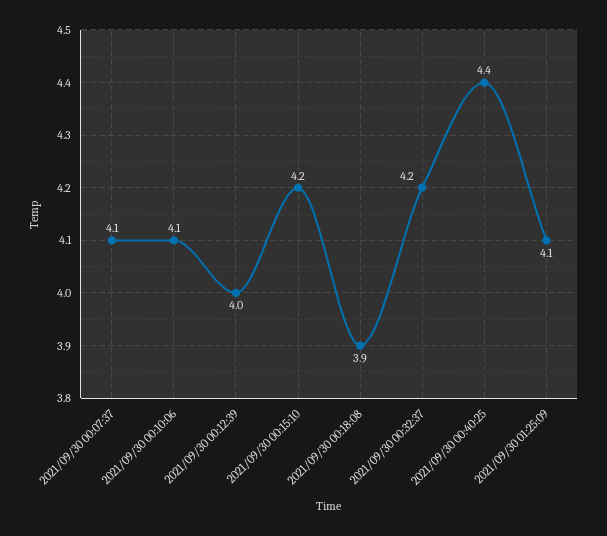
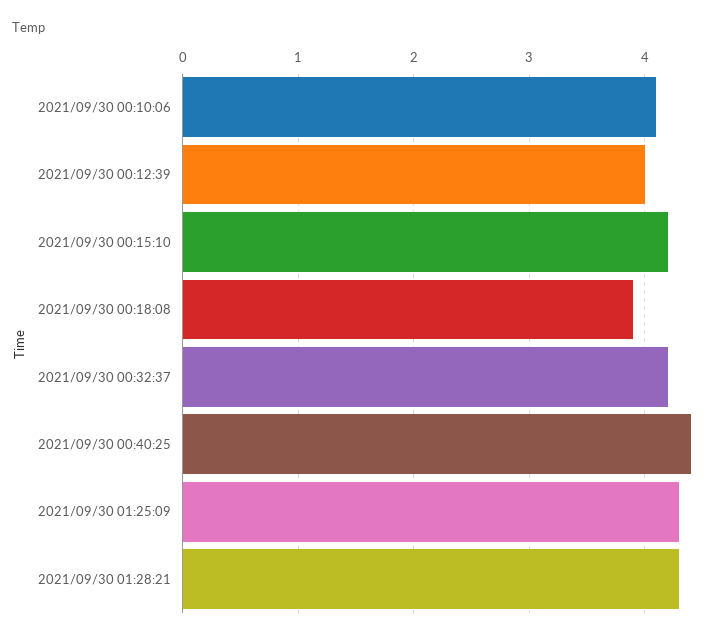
2021/09/30 00:07:37: 4.1 -> none
2021/09/30 01:25:09: 4.1 -> 4.3
2021/09/30 01:28:21: none -> 4.3

